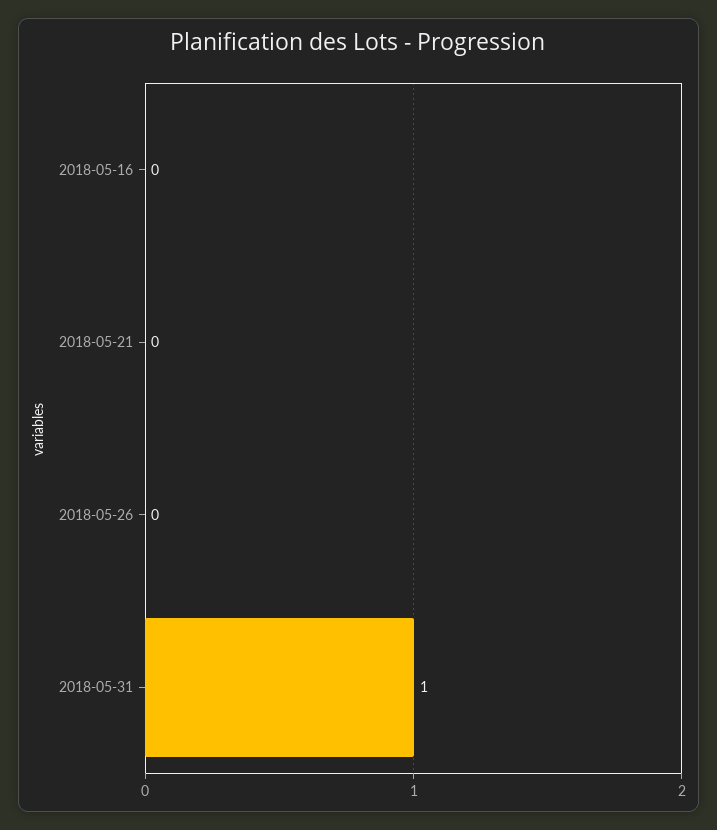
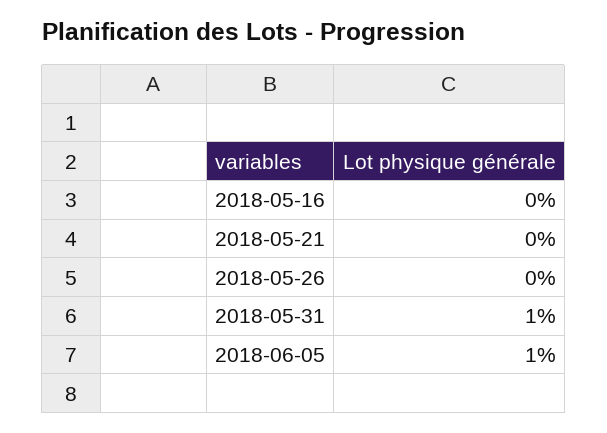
2018-06-05: none -> 1

